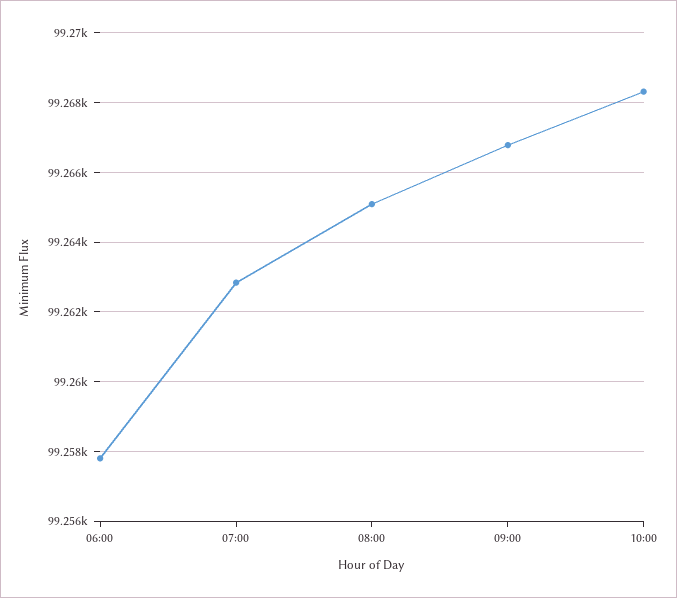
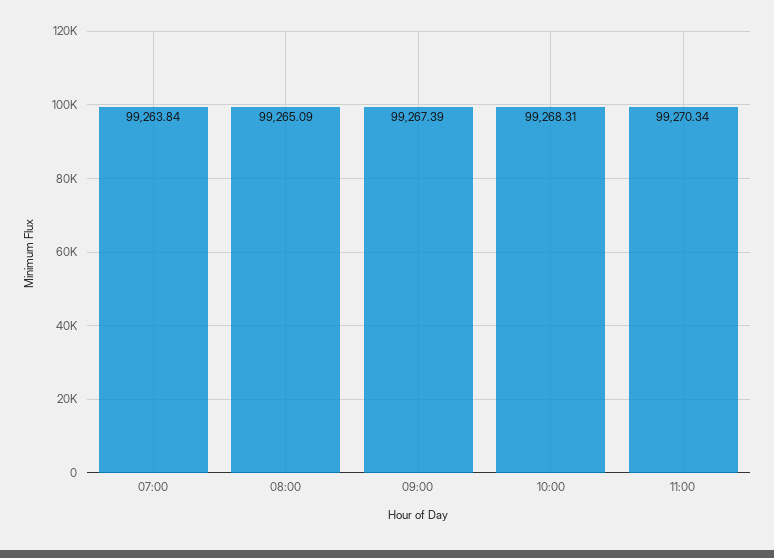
06:00: 99257.8 -> none
07:00: 99262.8 -> 99263.84
09:00: 99266.8 -> 99267.39
11:00: none -> 99270.34

